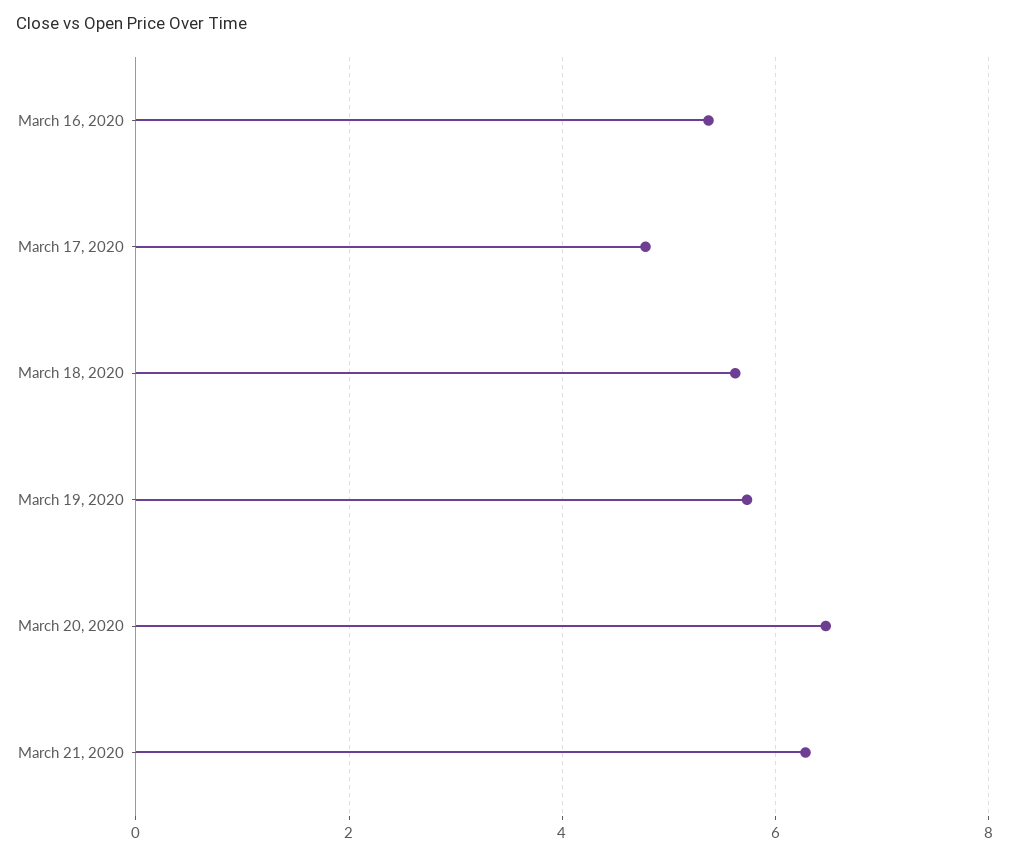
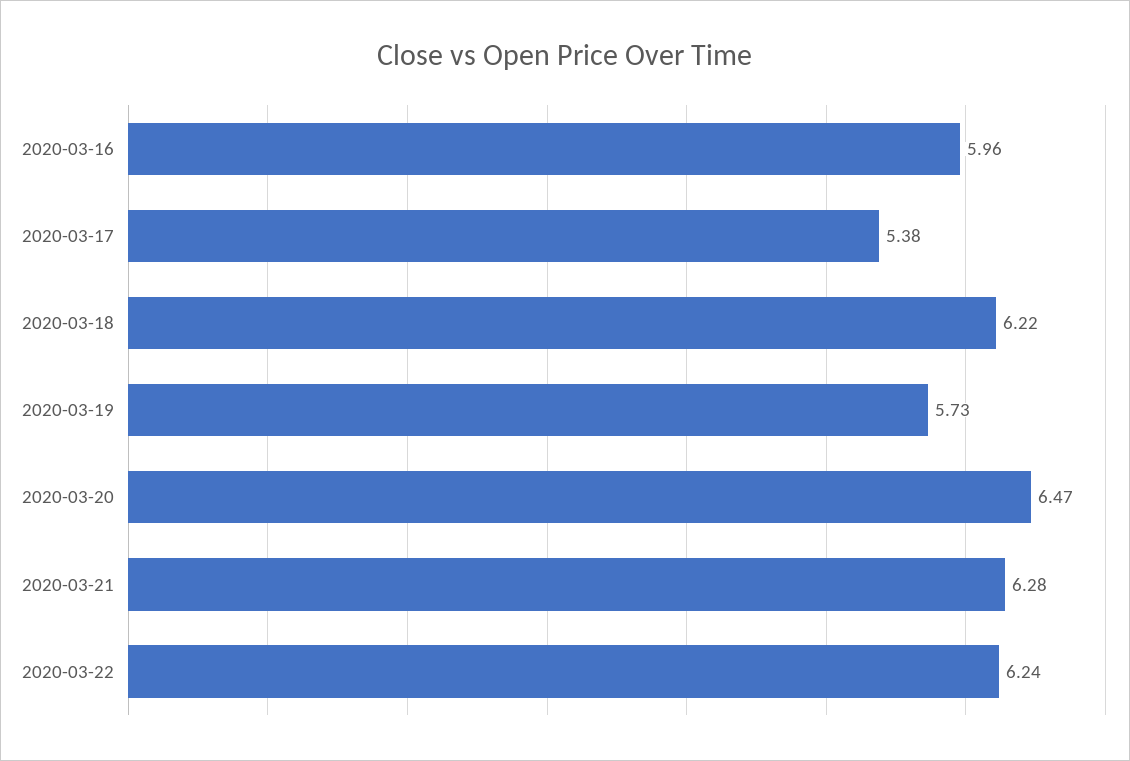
March 16, 2020: 5.4 -> 5.96
March 17, 2020: 4.8 -> 5.38
March 18, 2020: 5.6 -> 6.22
2020-03-22: none -> 6.24

